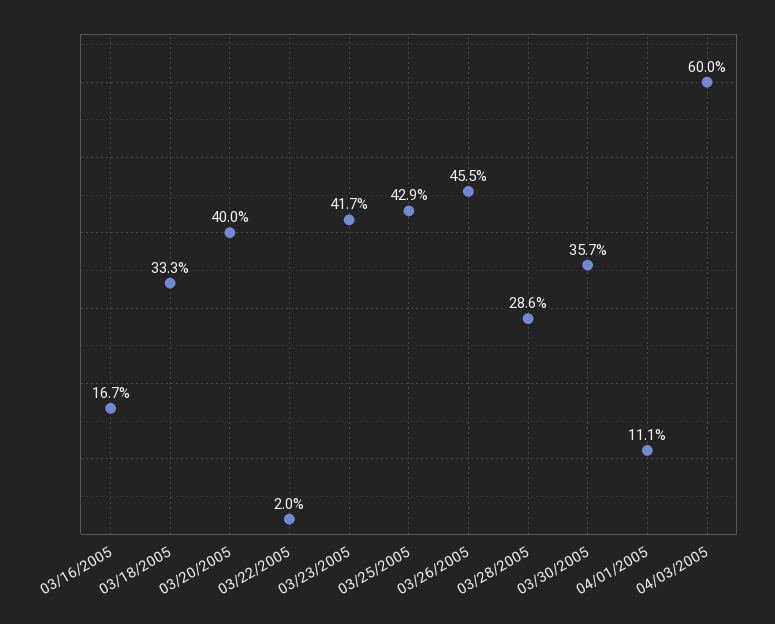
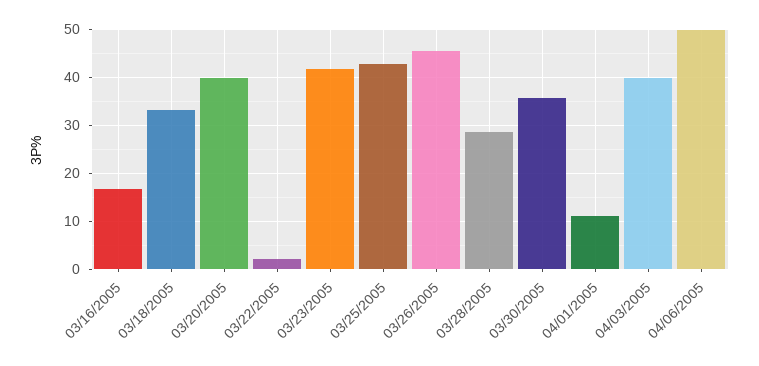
04/03/2005: 60 -> 40
04/06/2005: none -> 50

